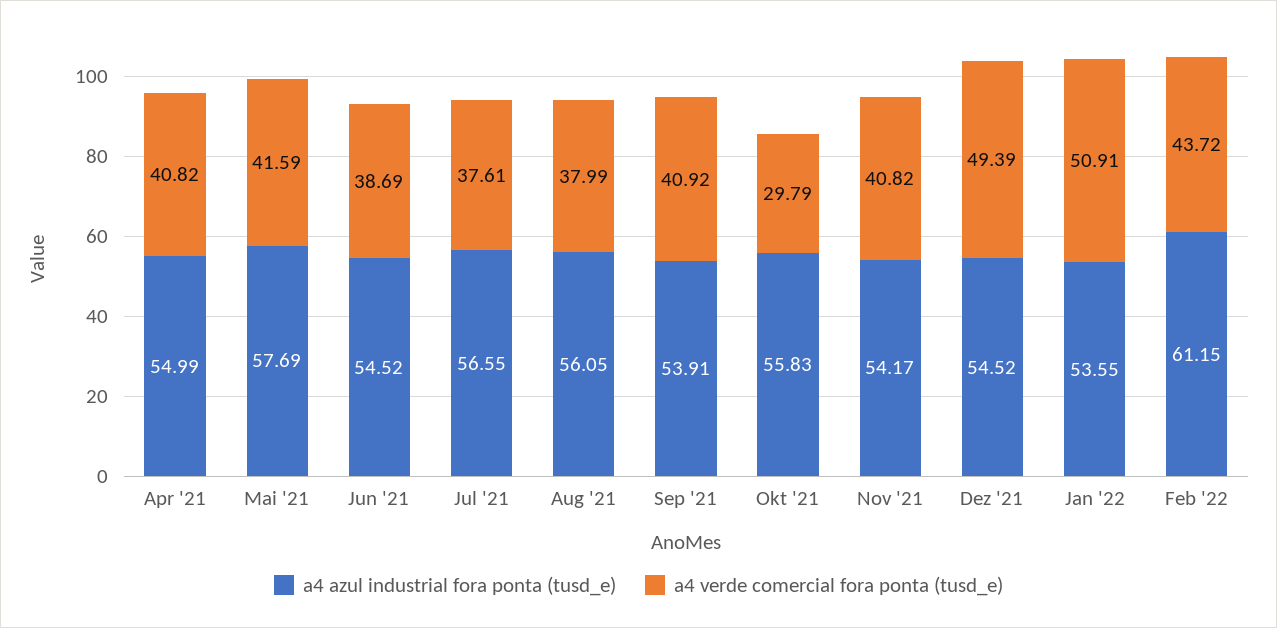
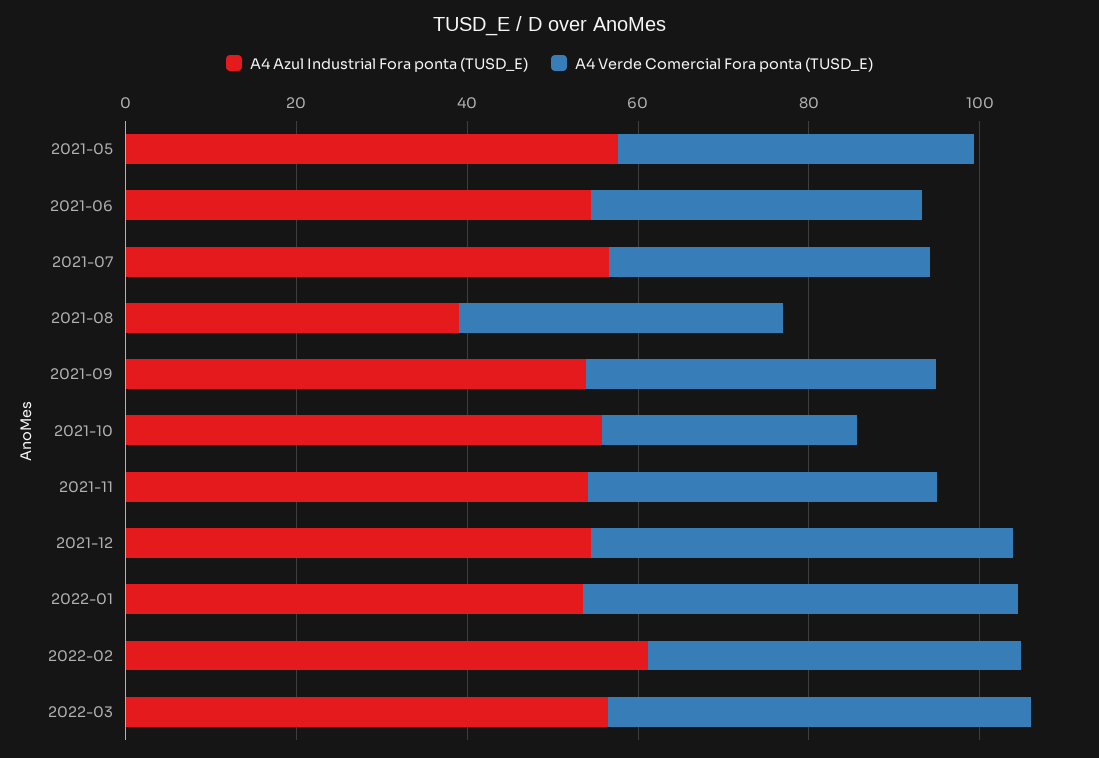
a4 azul industrial fora ponta (tusd_e), Apr '21: 54.99 -> none
a4 verde comercial fora ponta (tusd_e), Apr '21: 40.82 -> none
a4 azul industrial fora ponta (tusd_e), Aug '21: 56.05 -> 40
a4 azul industrial fora ponta (tusd_e), 2022-03: none -> 55
a4 verde comercial fora ponta (tusd_e), 2022-03: none -> 50

